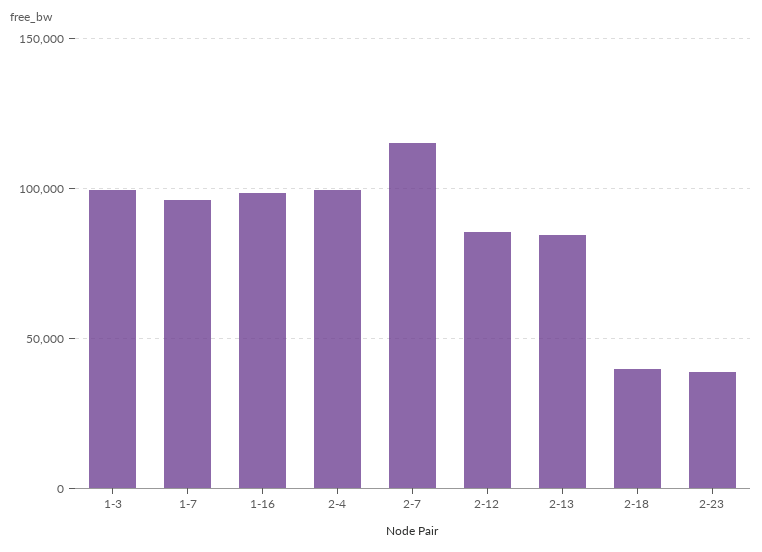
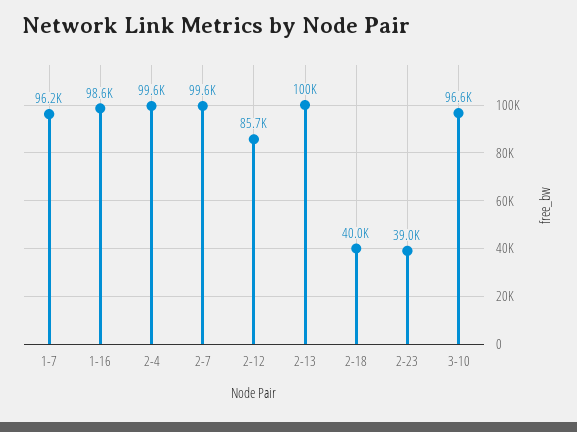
1-3: 100000 -> none
2-7: 115000 -> 99600
2-13: 85000 -> 100000
3-10: none -> 96600

